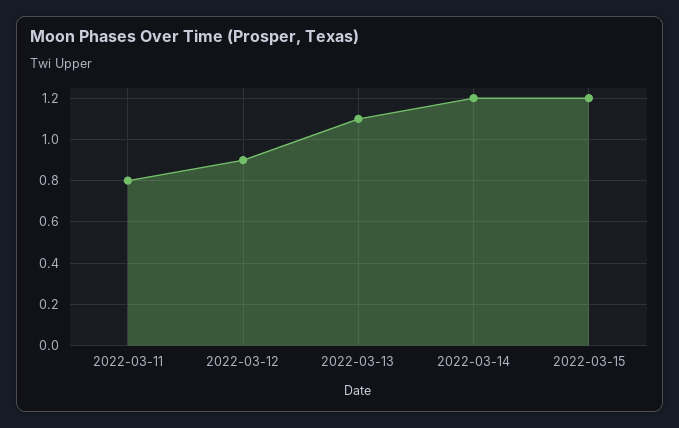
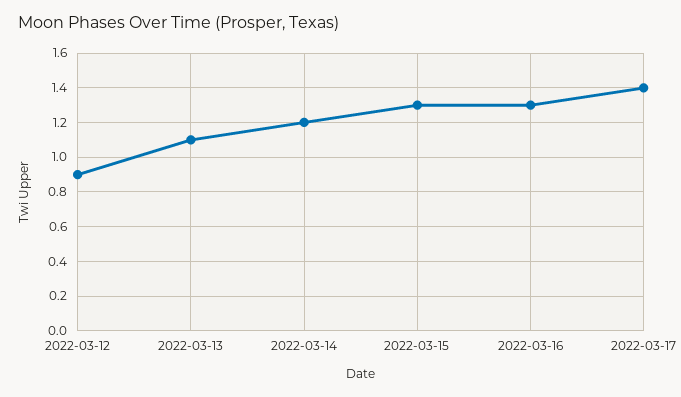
2022-03-11: 0.8 -> none
2022-03-15: 1.2 -> 1.3
2022-03-16: none -> 1.3
2022-03-17: none -> 1.4

